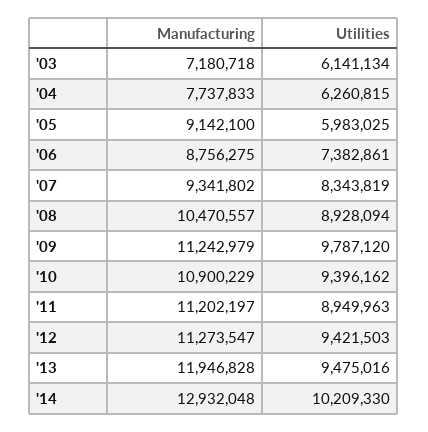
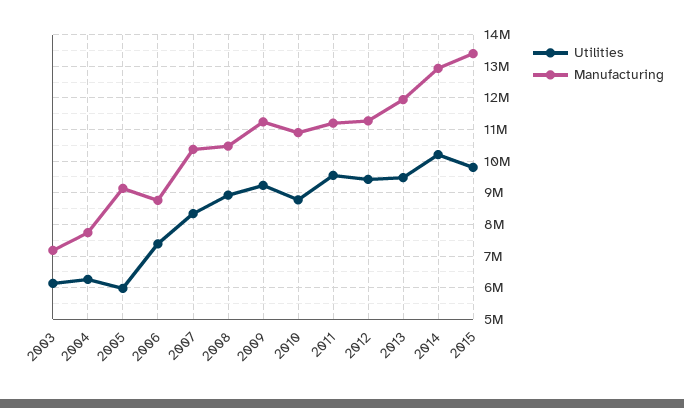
Manufacturing, '07: 9341802 -> 10400000
Utilities, '09: 9787120 -> 9200000
Utilities, '10: 9396162 -> 8800000
Utilities, '11: 8949963 -> 9600000
Utilities, 2015: none -> 9800000
Manufacturing, 2015: none -> 13400000

